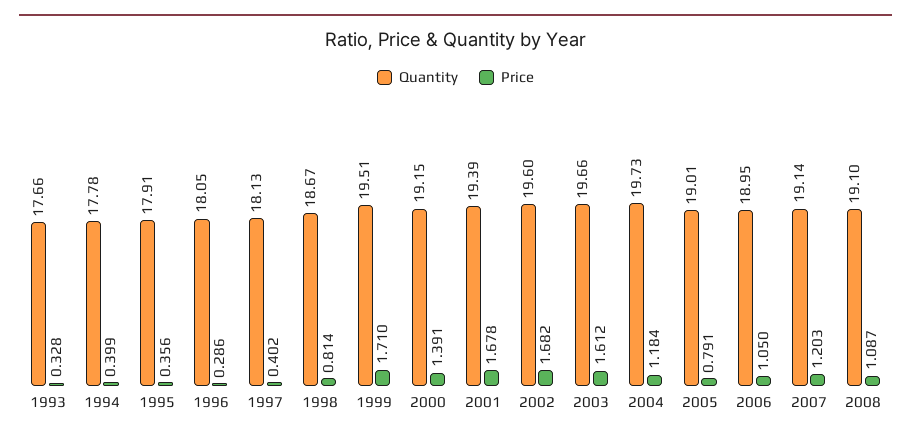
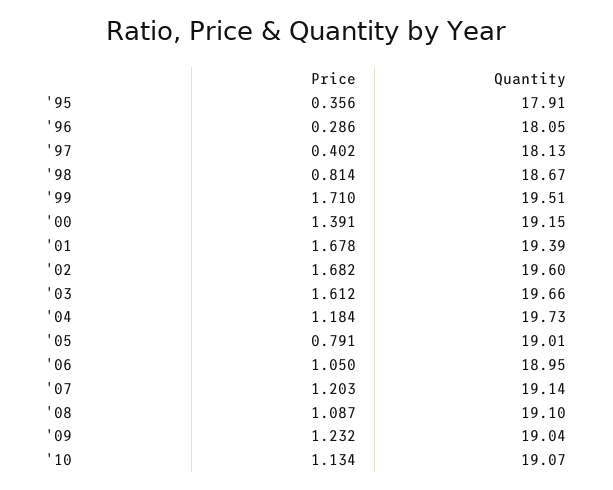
Quantity, 1993: 17.66 -> none
Price, 1993: 0.328 -> none
Quantity, 1994: 17.78 -> none
Price, 1994: 0.399 -> none
Price, '09: none -> 1.232
Quantity, '09: none -> 19.04
Price, '10: none -> 1.134
Quantity, '10: none -> 19.07

